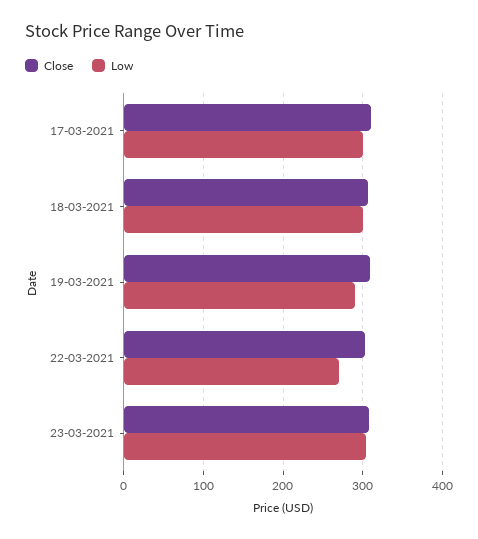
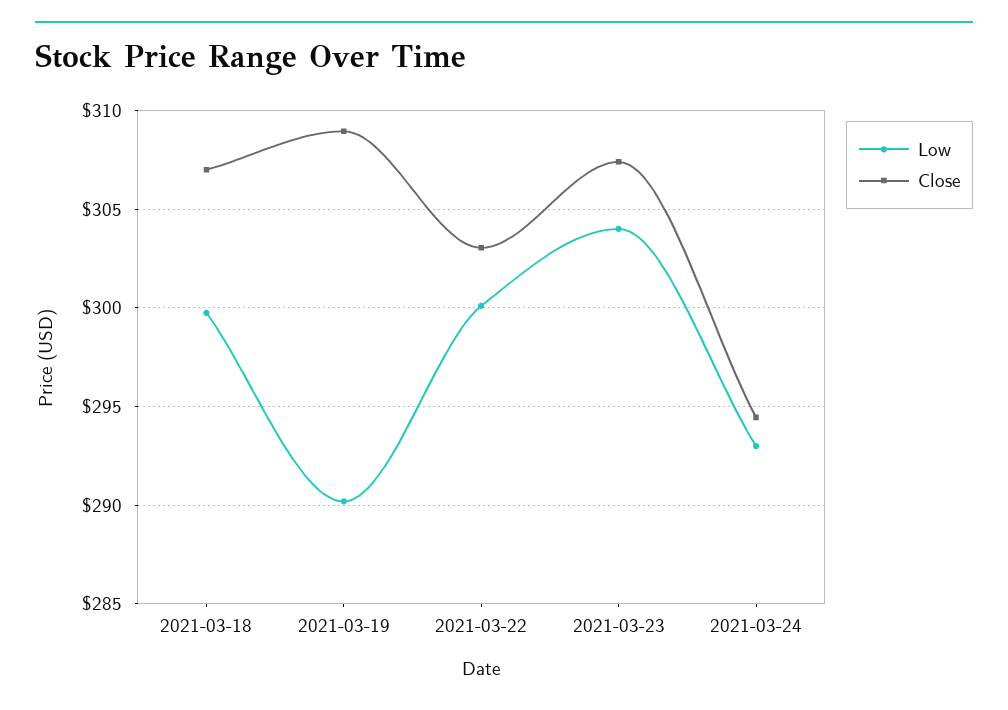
Close, 17-03-2021: 310 -> none
Low, 17-03-2021: 300 -> none
Low, 22-03-2021: 270 -> 300
Low, 2021-03-24: none -> 293
Close, 2021-03-24: none -> 294.5

